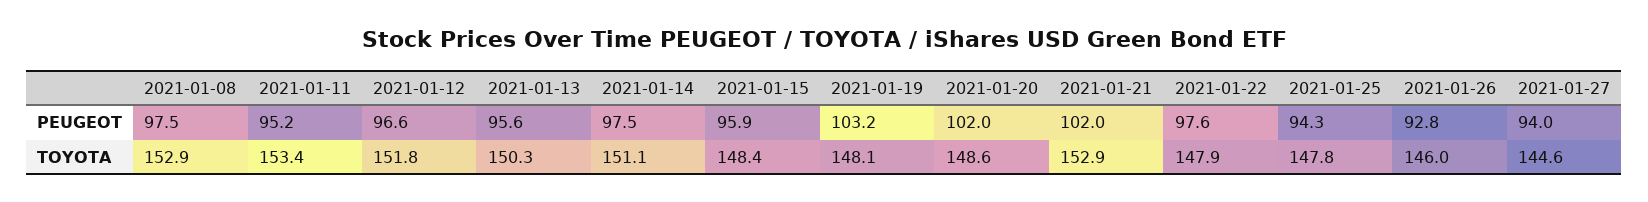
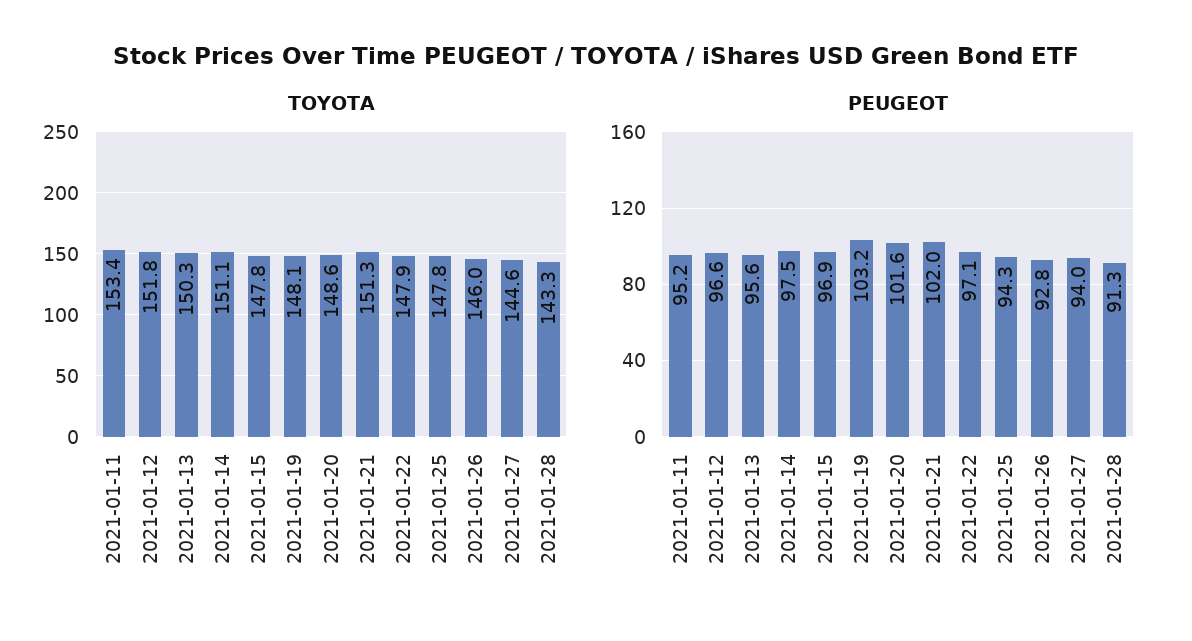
PEUGEOT, 2021-01-08: 97.5 -> none
PEUGEOT, 2021-01-15: 95.9 -> 96.9
PEUGEOT, 2021-01-20: 102 -> 101.6
PEUGEOT, 2021-01-22: 97.6 -> 97.1
TOYOTA, 2021-01-08: 152.9 -> none
TOYOTA, 2021-01-15: 148.4 -> 147.8
TOYOTA, 2021-01-21: 152.9 -> 151.3
TOYOTA, 2021-01-28: none -> 143.3
PEUGEOT, 2021-01-28: none -> 91.3

